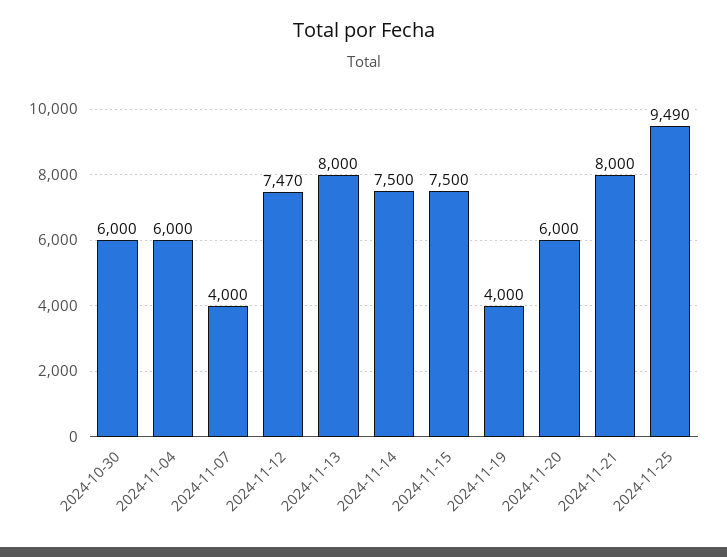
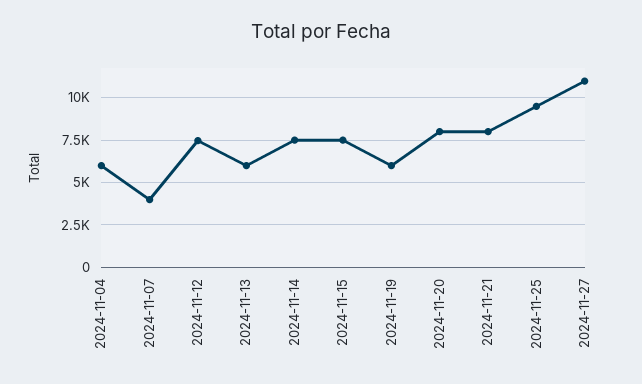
2024-10-30: 6000 -> none
2024-11-13: 8000 -> 6000
2024-11-19: 4000 -> 6000
2024-11-20: 6000 -> 8000
2024-11-27: none -> 11000

